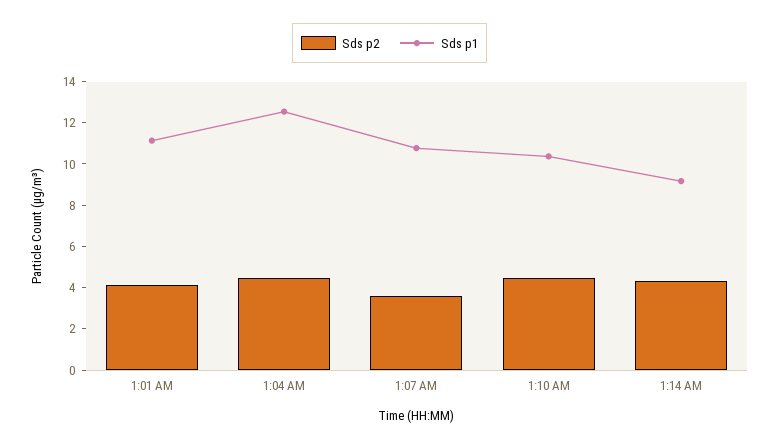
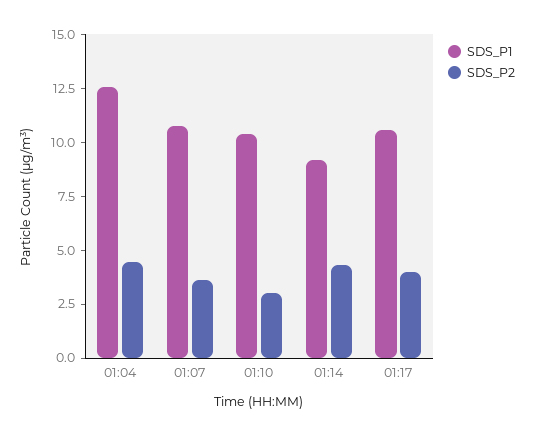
Sds p2, 1:01 AM: 4 -> none
Sds p1, 1:01 AM: 11 -> none
Sds p2, 1:10 AM: 4.5 -> 3
Sds p1, 01:17: none -> 10.5
Sds p2, 01:17: none -> 4

